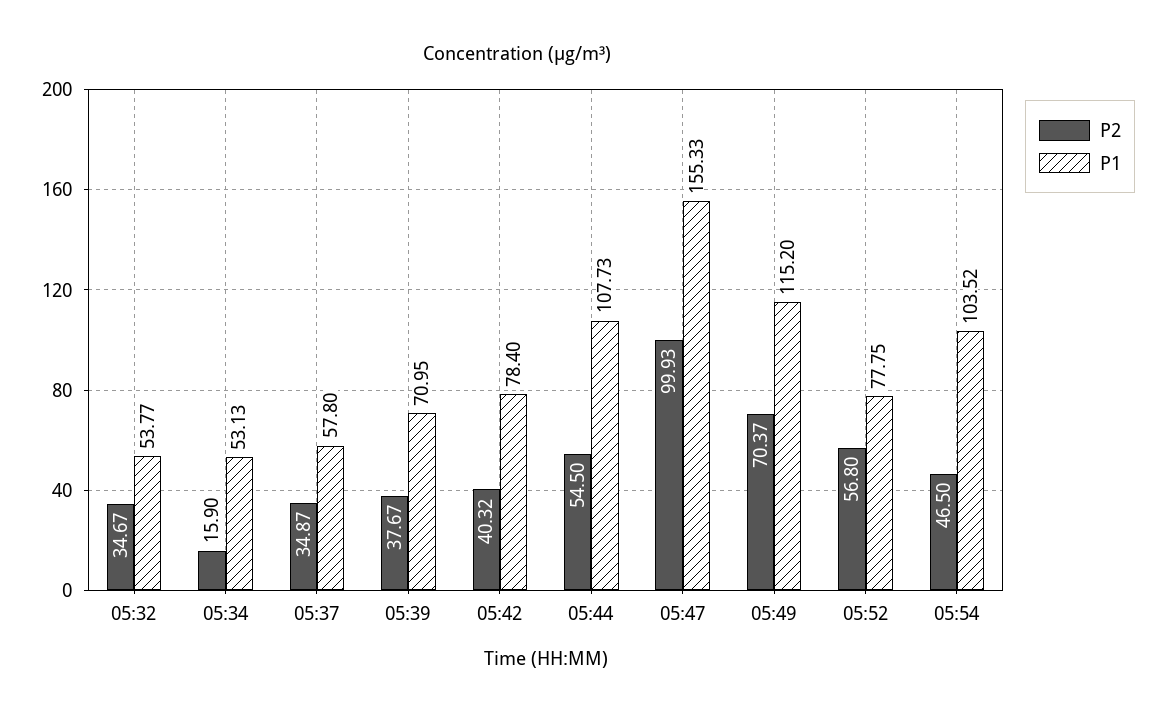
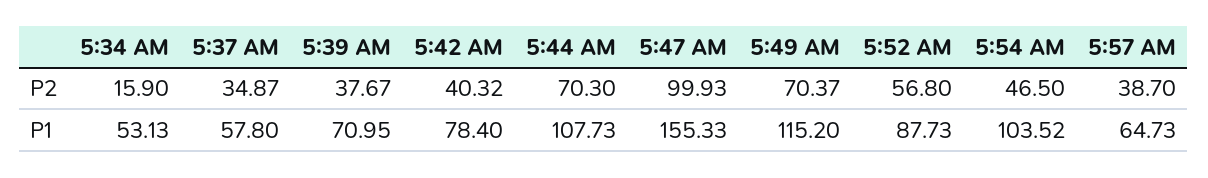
P2, 05:32: 34.67 -> none
P1, 05:32: 53.77 -> none
P2, 05:44: 54.5 -> 70.3
P1, 05:52: 77.75 -> 87.73
P2, 5:57 AM: none -> 38.7
P1, 5:57 AM: none -> 64.73

